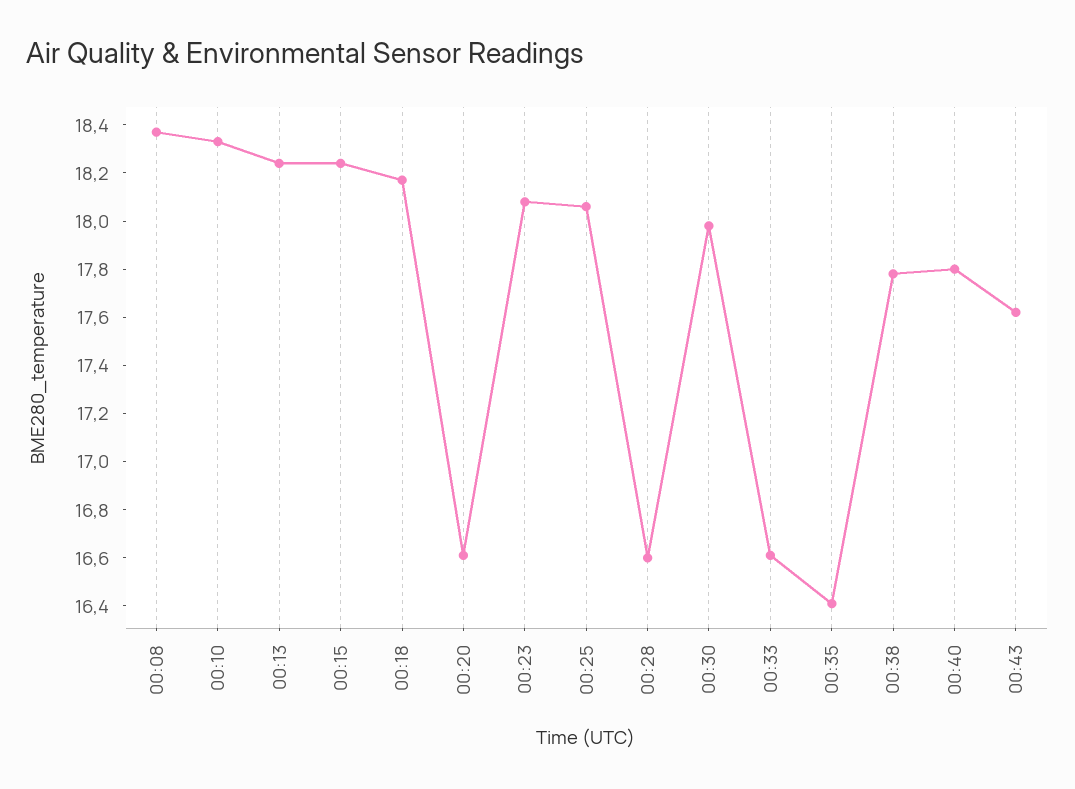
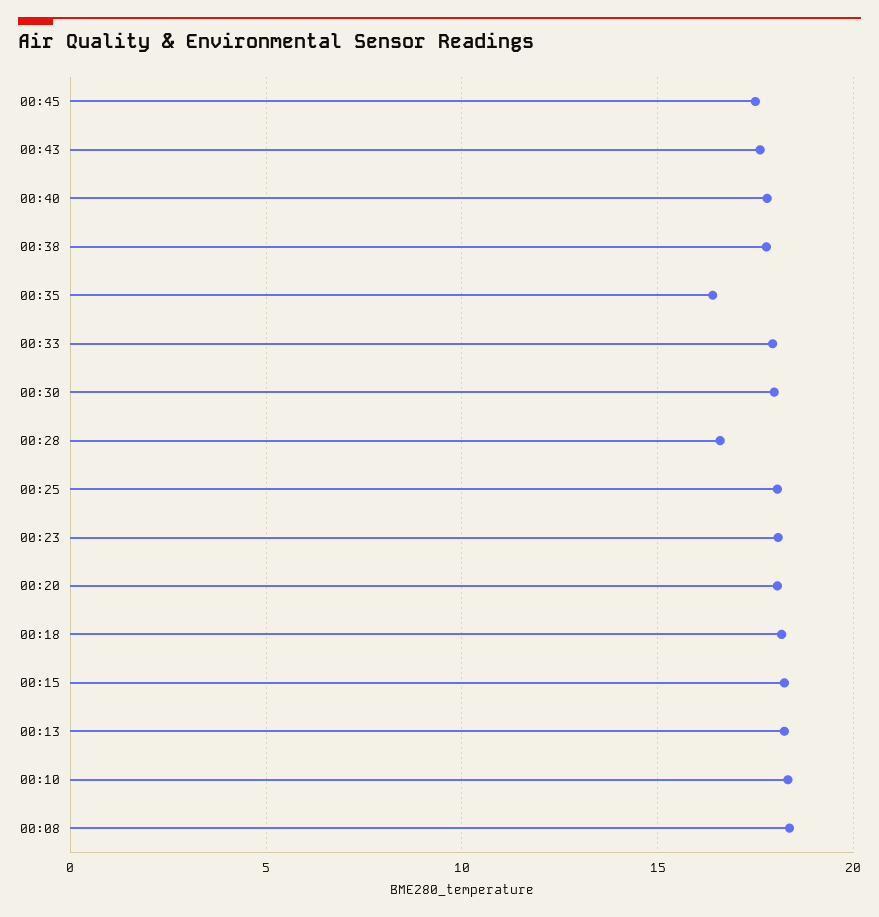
00:20: 16.6 -> 18
00:33: 16.6 -> 18
00:45: none -> 17.5

